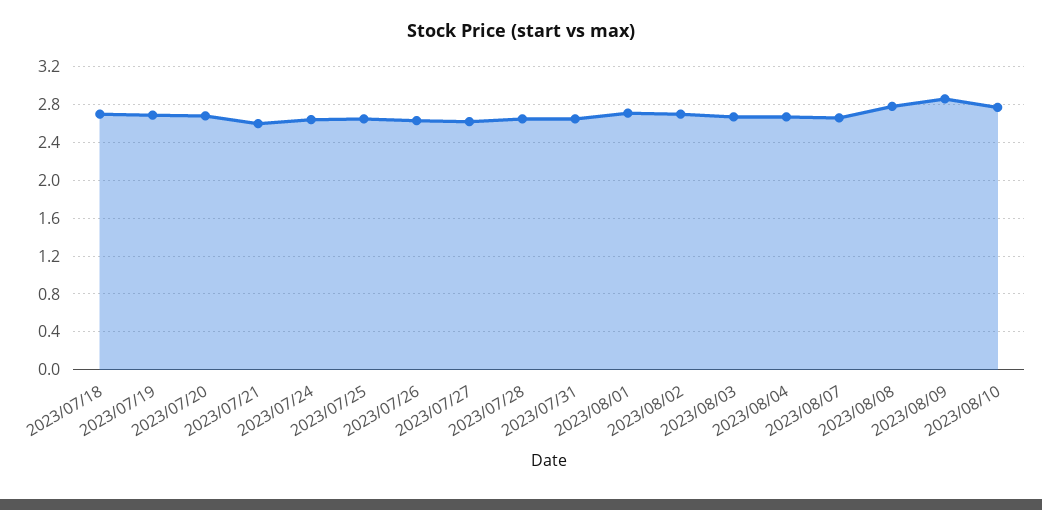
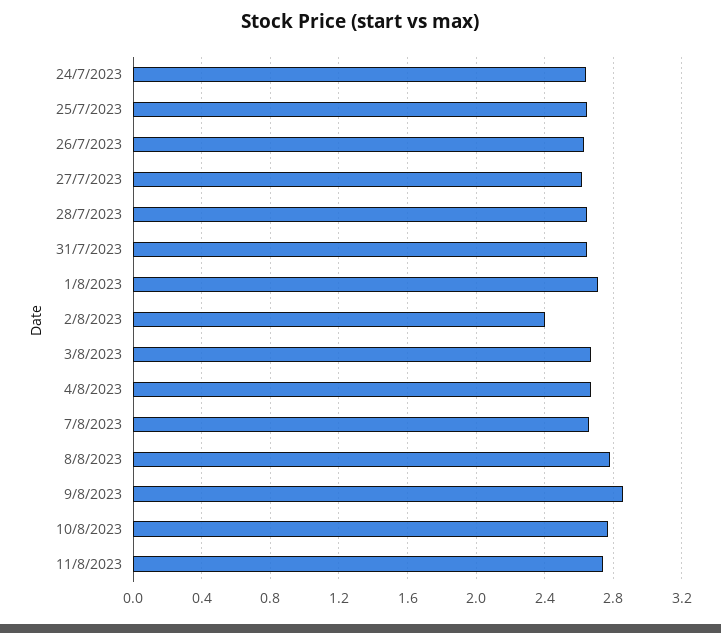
2023/07/18: 2.7 -> none
2023/07/19: 2.7 -> none
2023/07/20: 2.7 -> none
2023/07/21: 2.6 -> none
2023/08/02: 2.7 -> 2.4
11/8/2023: none -> 2.75

